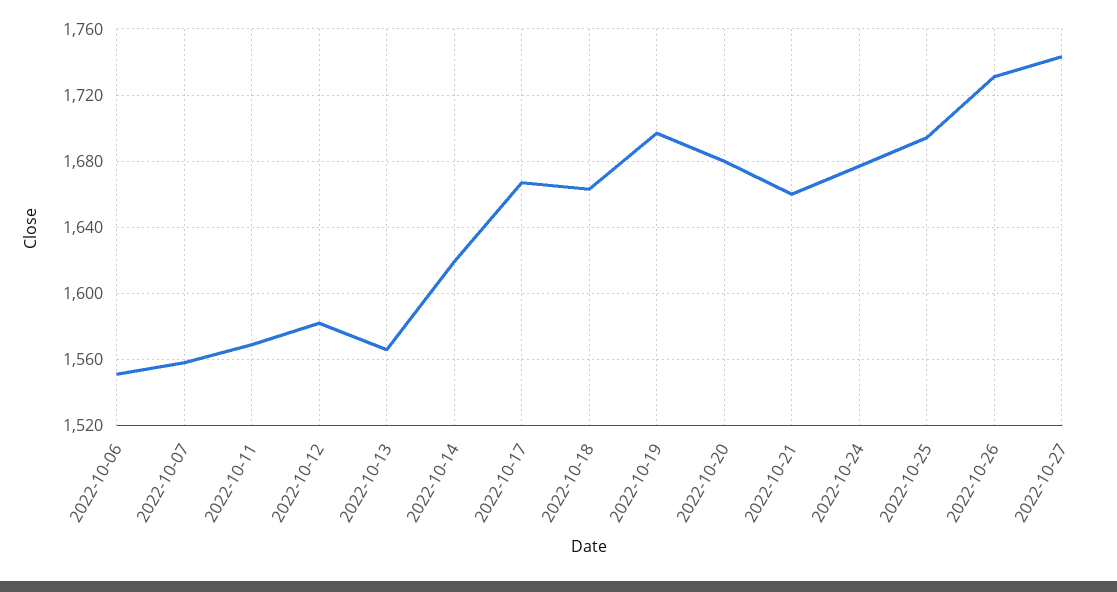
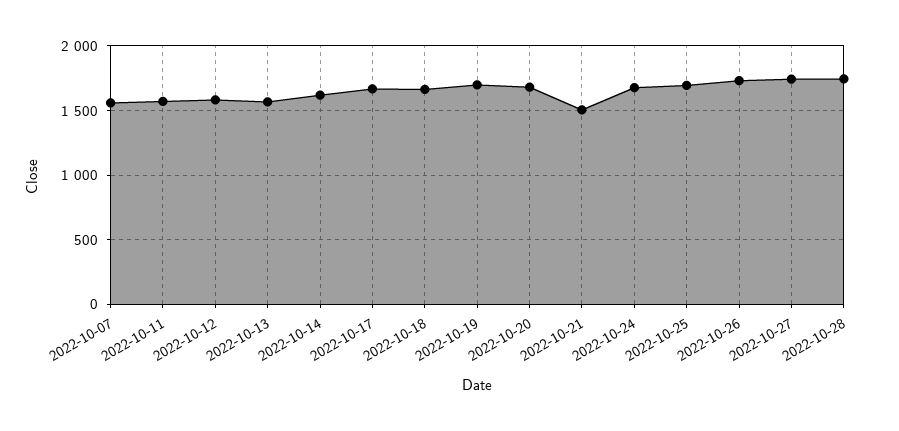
2022-10-06: 1550 -> none
2022-10-21: 1660 -> 1500
2022-10-28: none -> 1750

